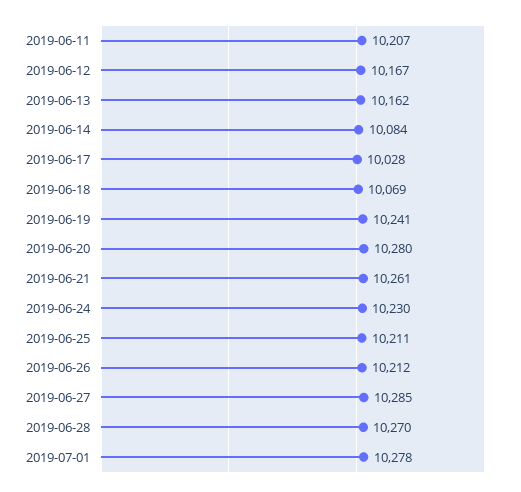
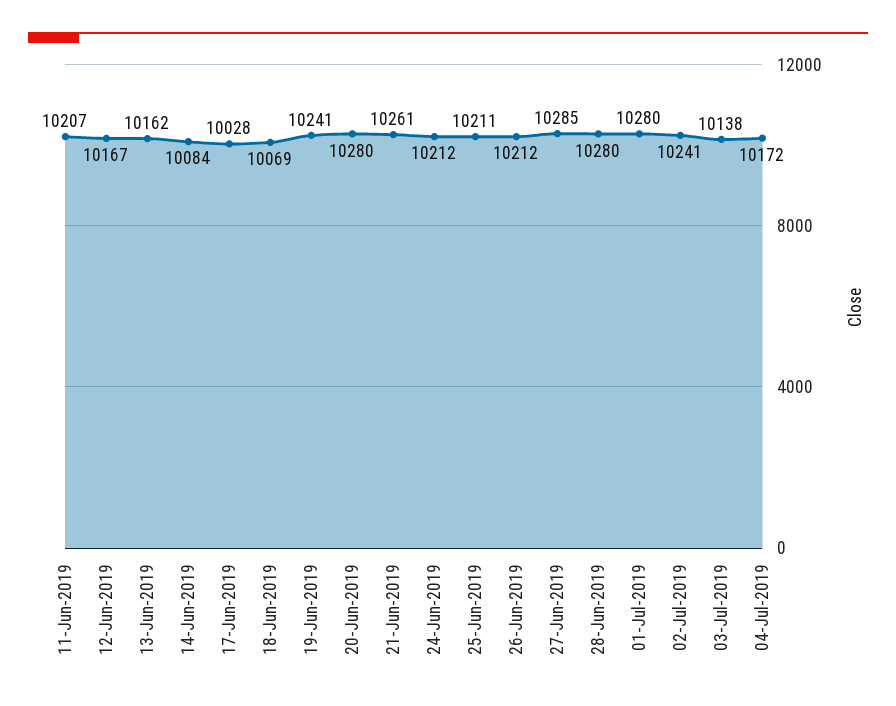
2019-06-24: 10230 -> 10212
2019-06-28: 10270 -> 10280
2019-07-01: 10278 -> 10280
02-Jul-2019: none -> 10241
03-Jul-2019: none -> 10138
04-Jul-2019: none -> 10172

